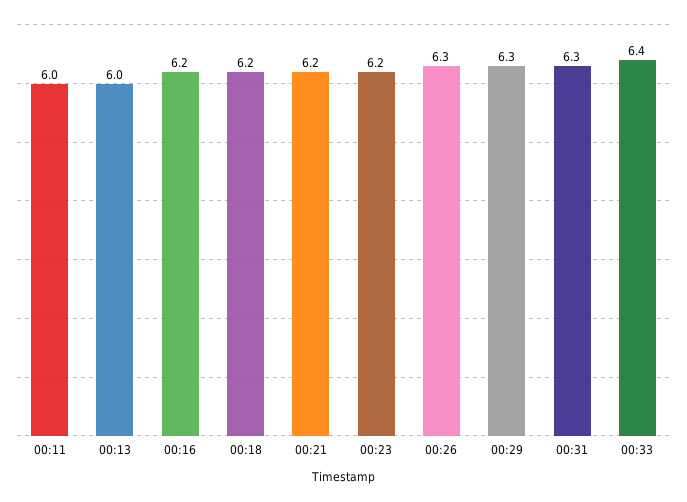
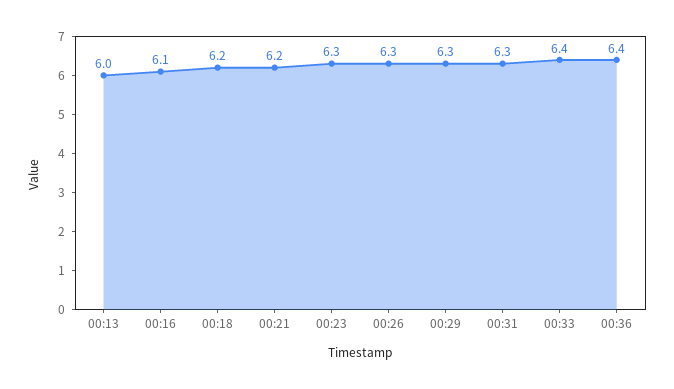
00:11: 6 -> none
00:16: 6.2 -> 6.1
00:23: 6.2 -> 6.3
00:36: none -> 6.4

